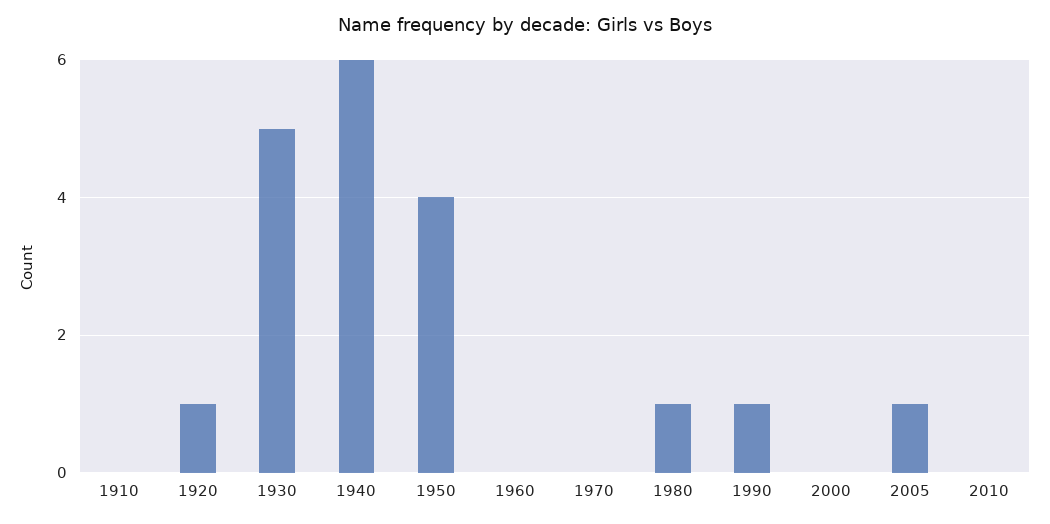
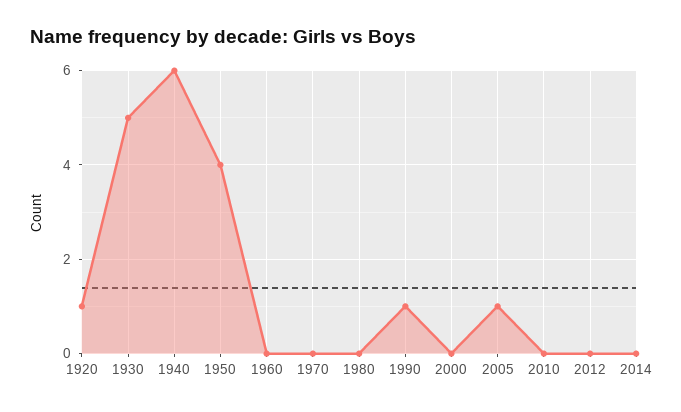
1910: 0 -> none
1980: 1 -> 0
2012: none -> 0
2014: none -> 0

